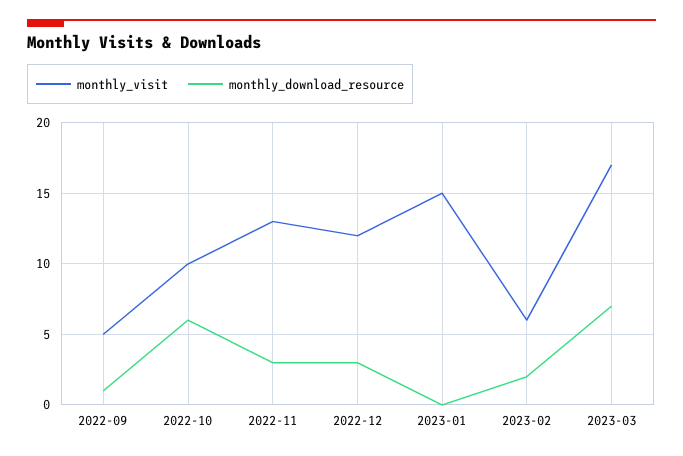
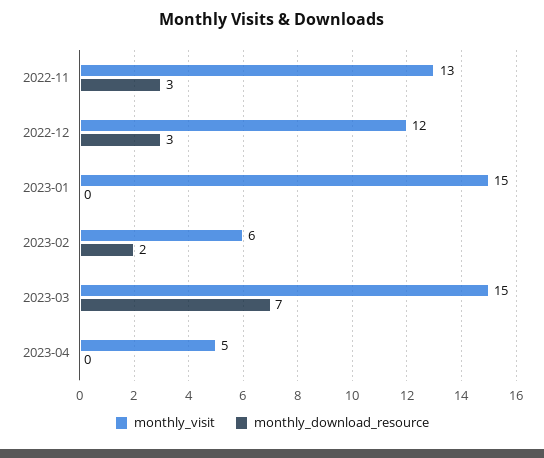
monthly_visit, 2022-09: 5 -> none
monthly_download_resource, 2022-09: 1 -> none
monthly_visit, 2022-10: 10 -> none
monthly_download_resource, 2022-10: 6 -> none
monthly_visit, 2023-03: 17 -> 15
monthly_visit, 2023-04: none -> 5
monthly_download_resource, 2023-04: none -> 0

